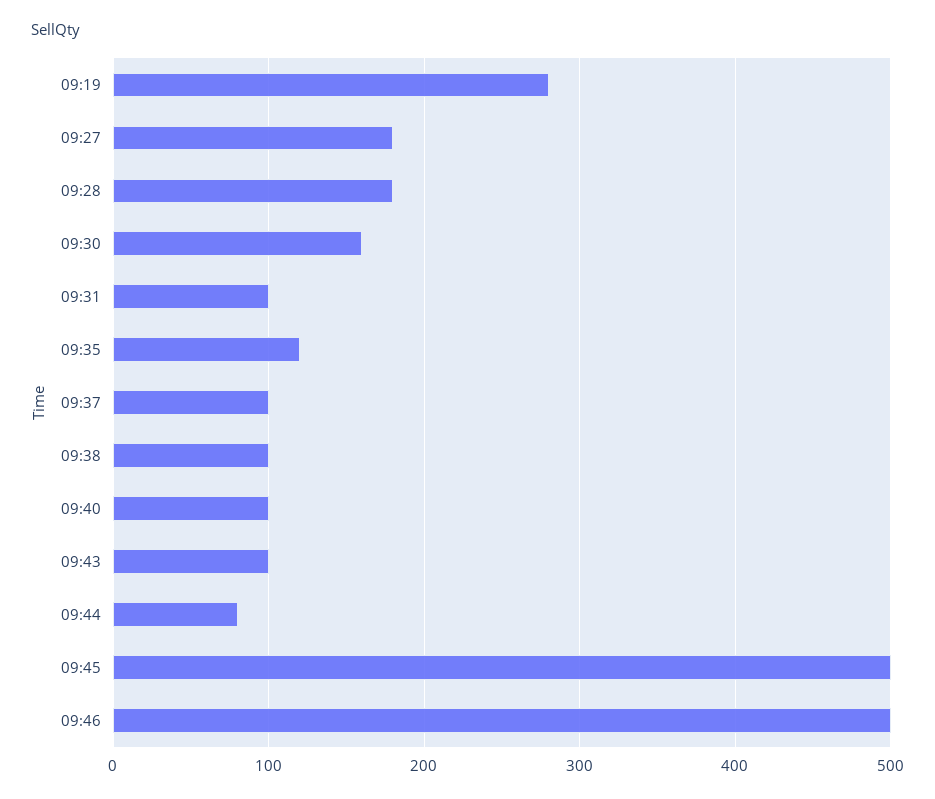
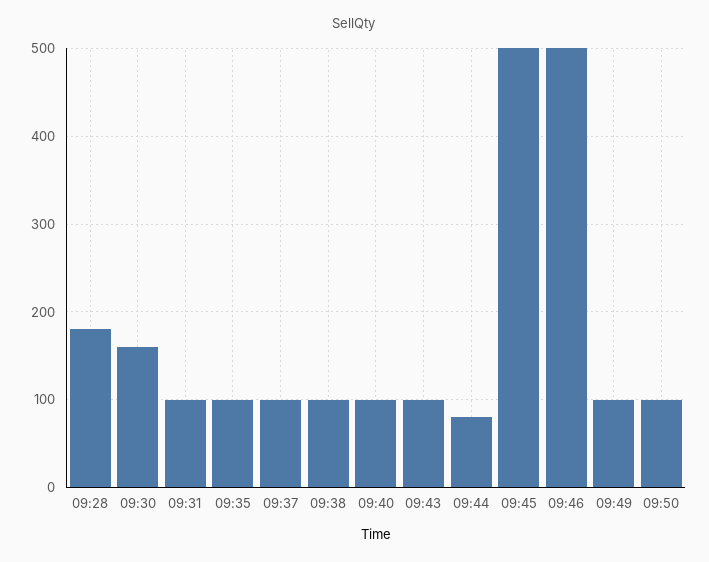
09:19: 280 -> none
09:27: 180 -> none
09:35: 120 -> 100
09:49: none -> 100
09:50: none -> 100

